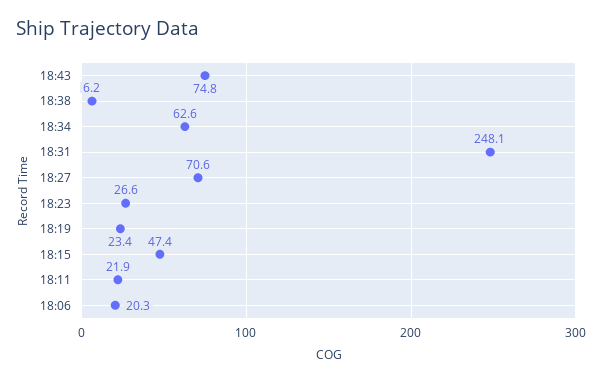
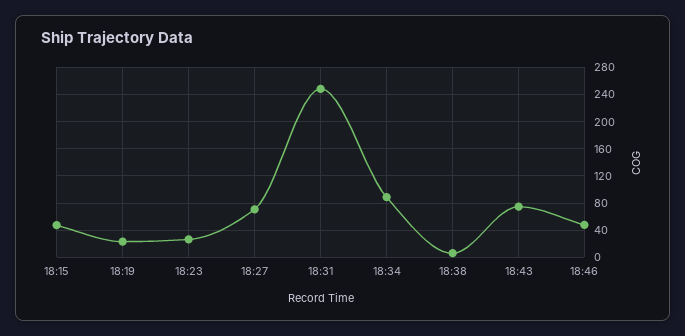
18:34: 62.6 -> 90
18:11: 21.9 -> none
18:06: 20.3 -> none
18:46: none -> 50

